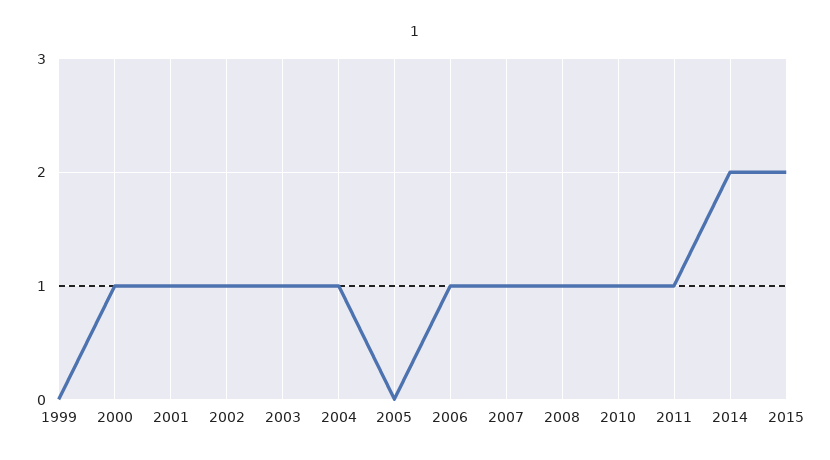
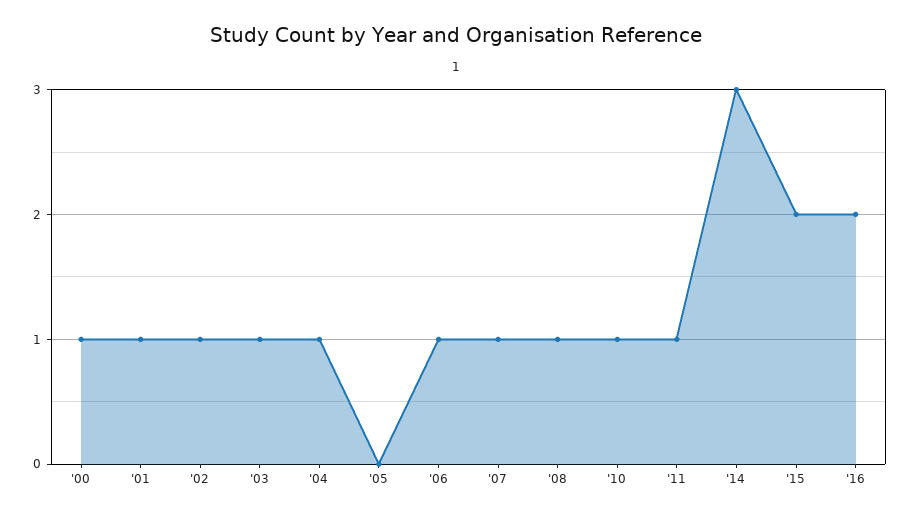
1999: 0 -> none
2014: 2 -> 3
'16: none -> 2

